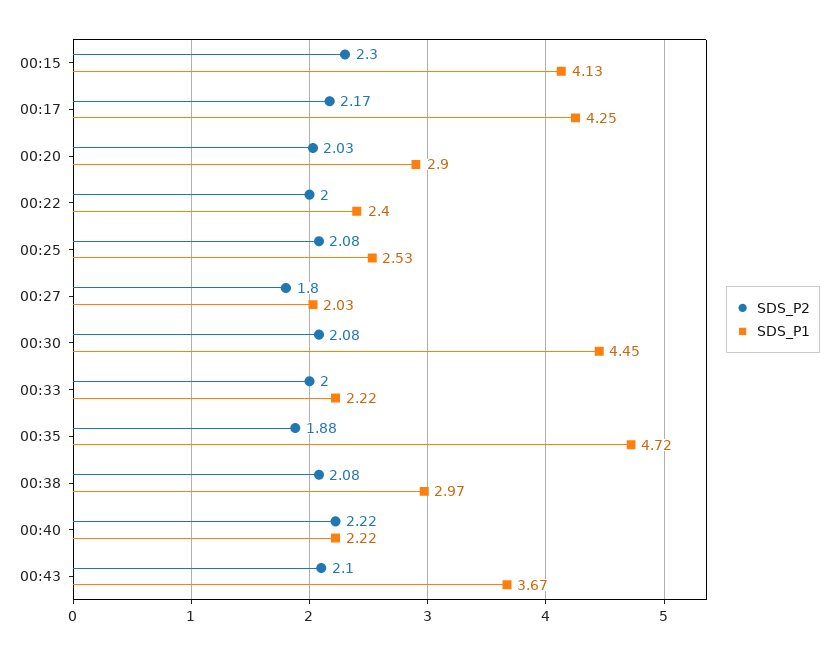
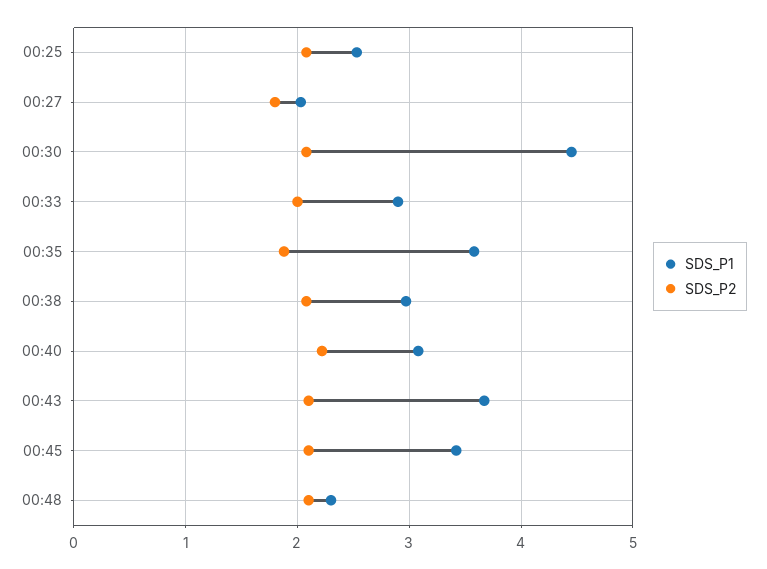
SDS_P2, 00:15: 2.3 -> none
SDS_P1, 00:15: 4.13 -> none
SDS_P2, 00:17: 2.17 -> none
SDS_P1, 00:17: 4.25 -> none
SDS_P2, 00:20: 2.03 -> none
SDS_P1, 00:20: 2.9 -> none
SDS_P2, 00:22: 2 -> none
SDS_P1, 00:22: 2.4 -> none
SDS_P1, 00:33: 2.22 -> 2.9
SDS_P1, 00:35: 4.72 -> 3.6
SDS_P1, 00:40: 2.22 -> 3.1
SDS_P1, 00:45: none -> 3.4
SDS_P2, 00:45: none -> 2.1
SDS_P1, 00:48: none -> 2.3
SDS_P2, 00:48: none -> 2.1

